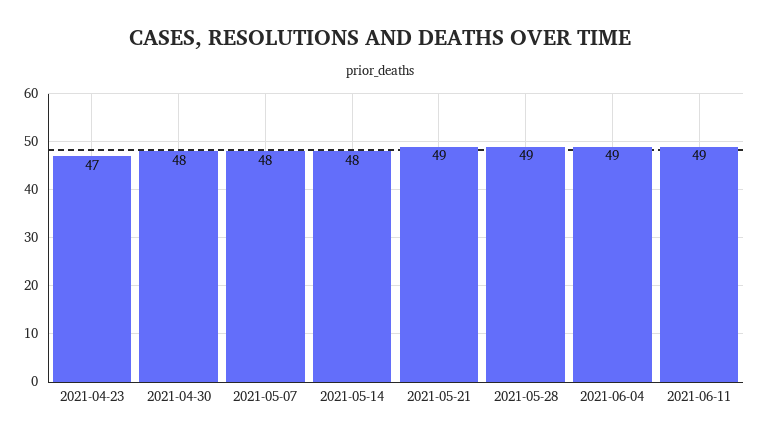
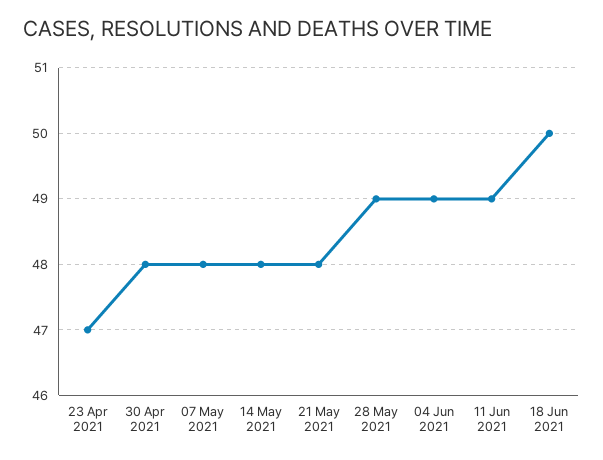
2021-05-21: 49 -> 48
18 Jun 2021: none -> 50

